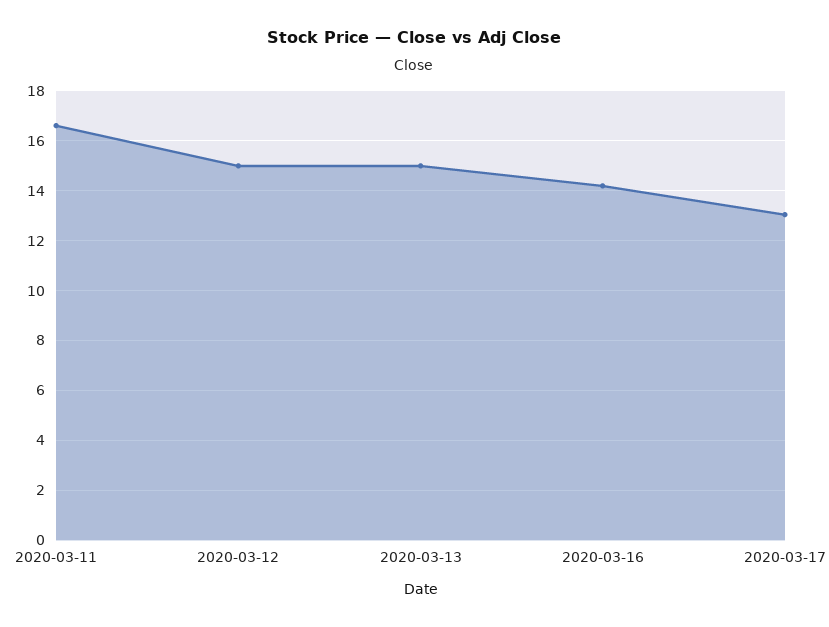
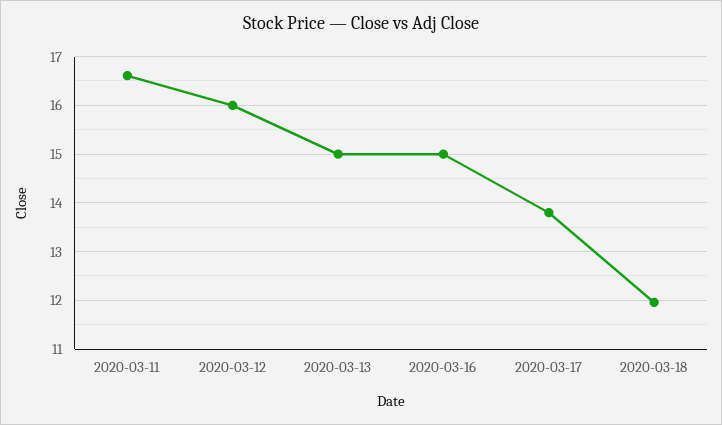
2020-03-12: 15 -> 16
2020-03-16: 14.25 -> 15
2020-03-17: 13 -> 13.8
2020-03-18: none -> 12

